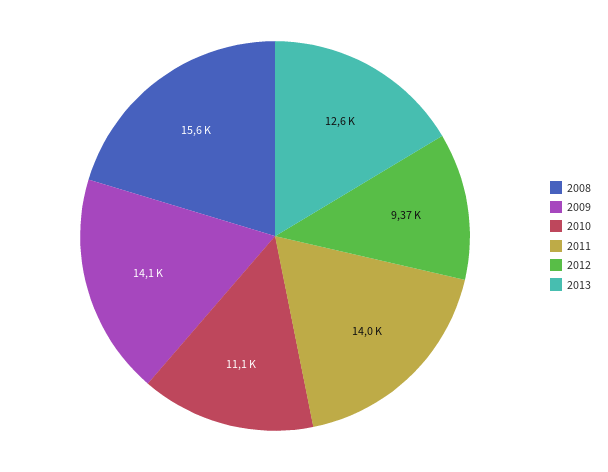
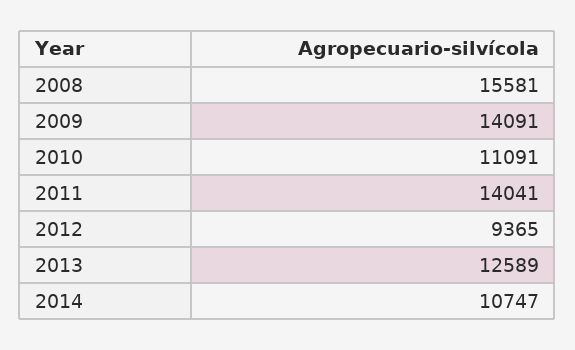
2014: none -> 10747

